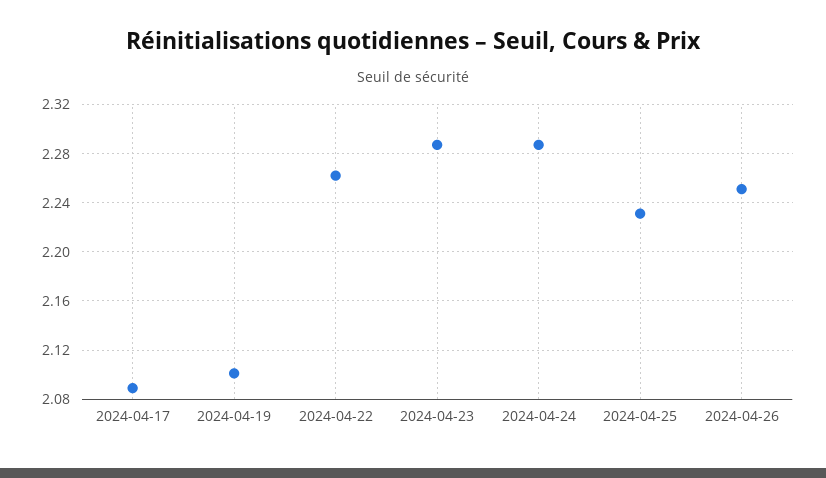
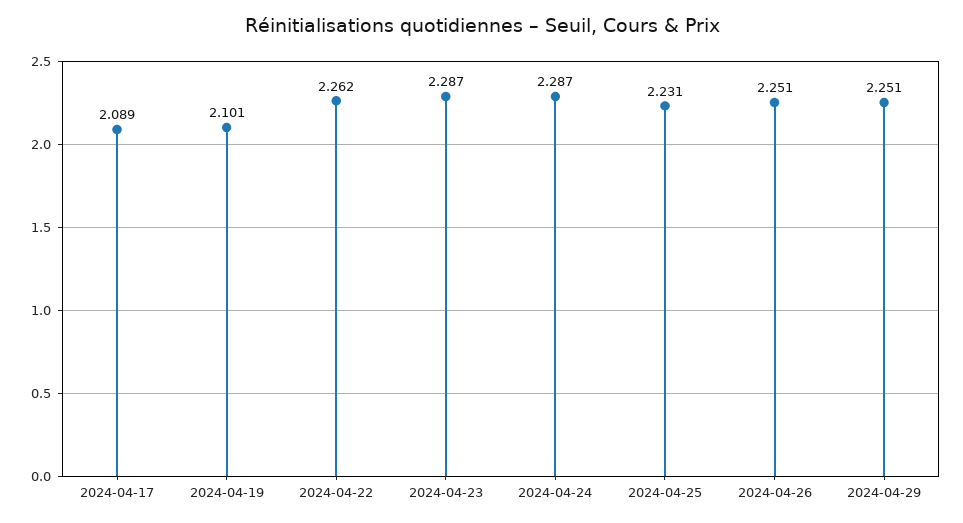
2024-04-29: none -> 2.251

